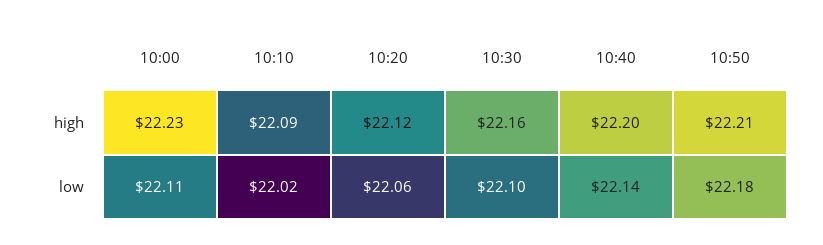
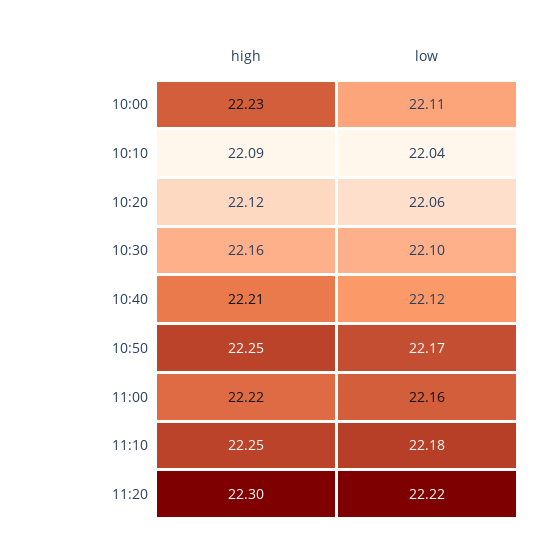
10:40, high: 22.2 -> 22.21
10:50, high: 22.21 -> 22.25
10:10, low: 22.02 -> 22.04
10:40, low: 22.14 -> 22.12
10:50, low: 22.18 -> 22.17
11:00, high: none -> 22.22
11:00, low: none -> 22.16
11:10, high: none -> 22.25
11:10, low: none -> 22.18
11:20, high: none -> 22.3
11:20, low: none -> 22.22

